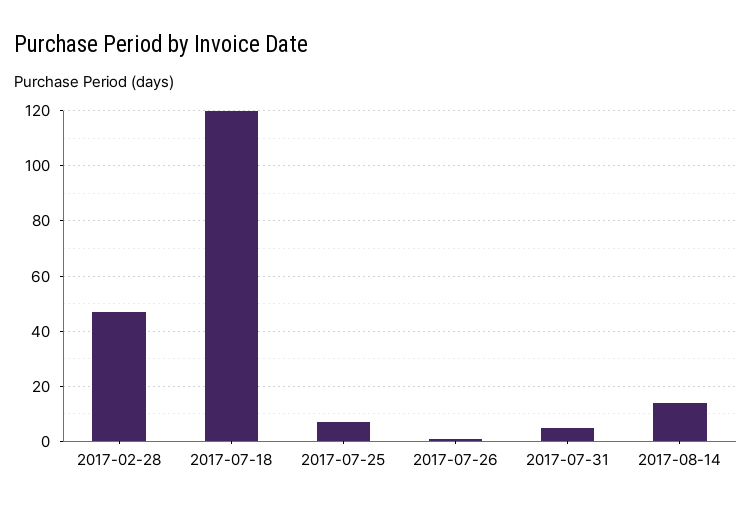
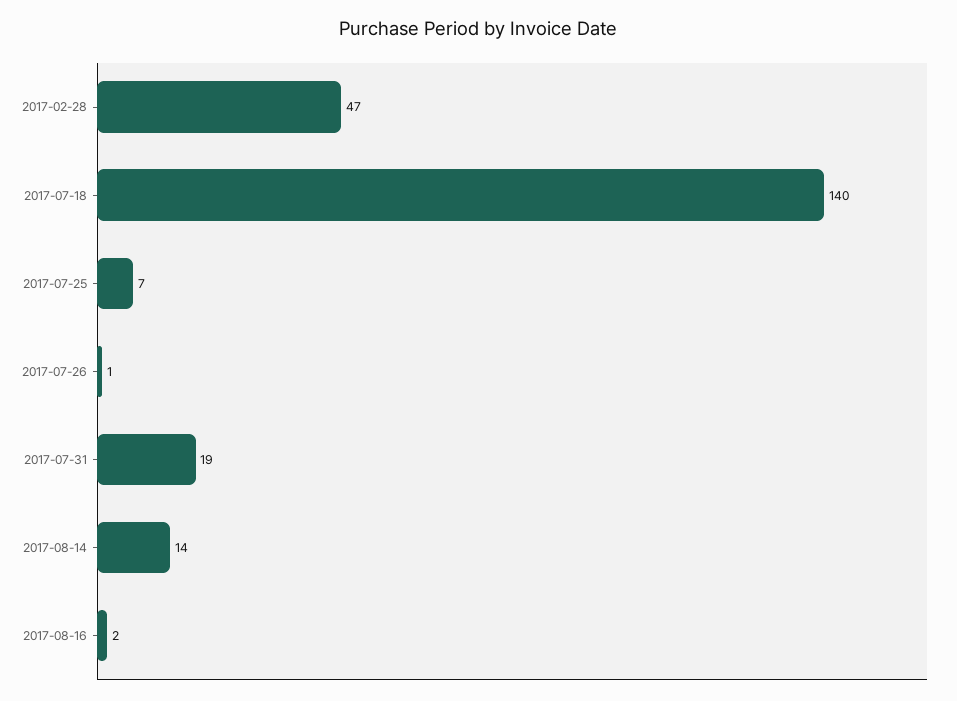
2017-07-18: 120 -> 140
2017-07-31: 5 -> 19
2017-08-16: none -> 2

